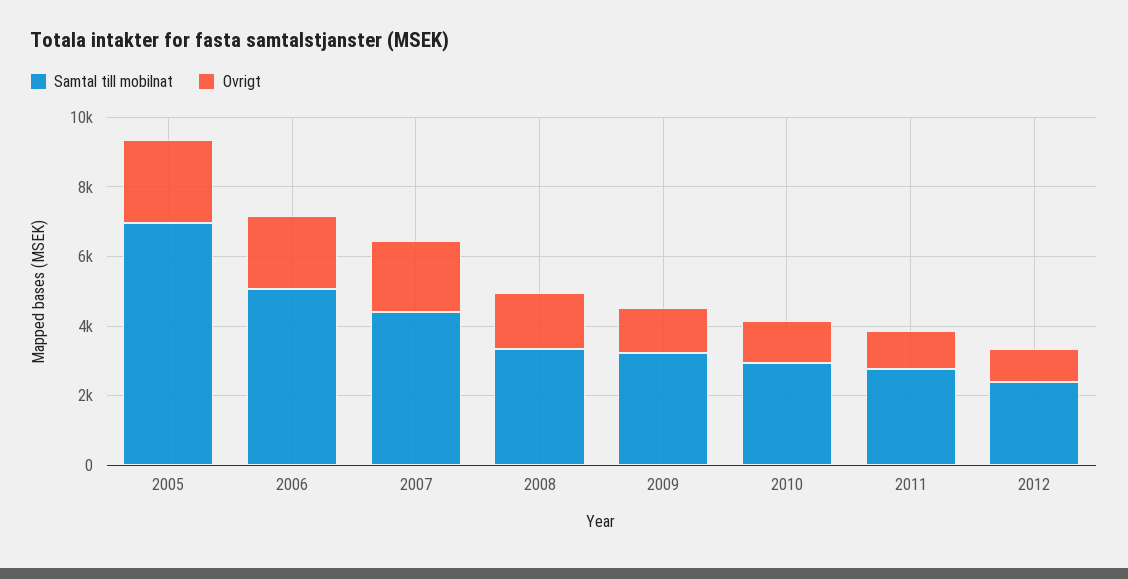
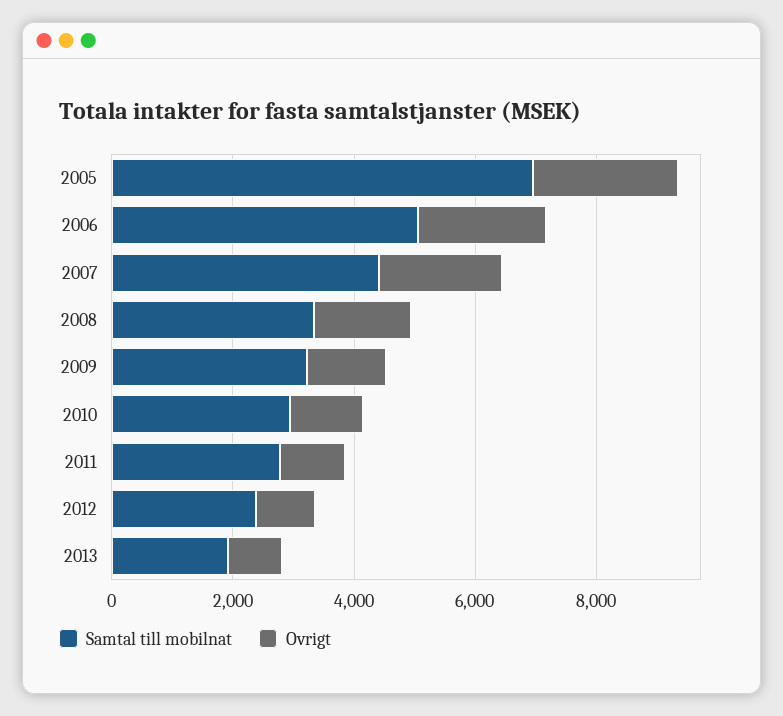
Samtal till mobilnat, 2013: none -> 2000
Ovrigt, 2013: none -> 1000

